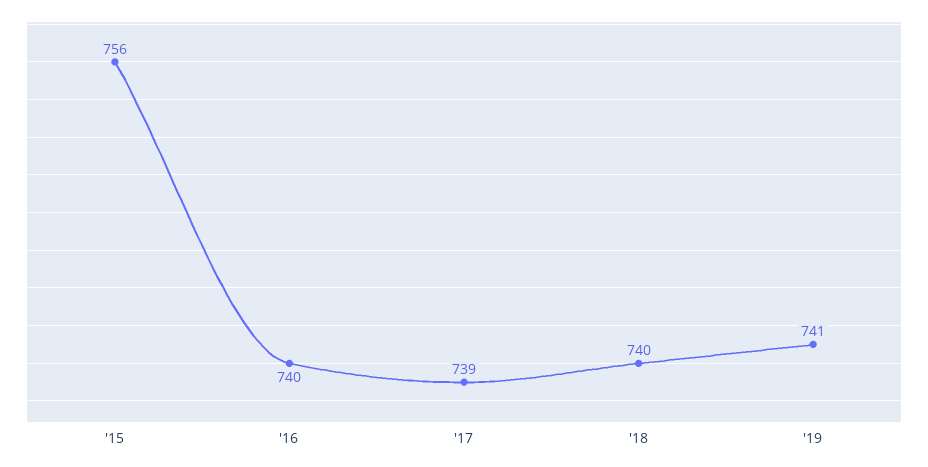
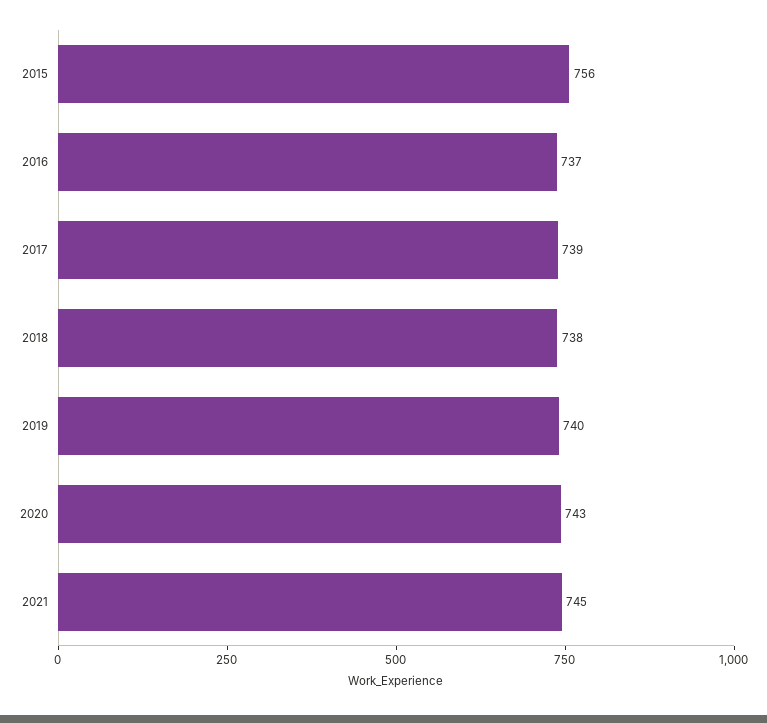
'16: 740 -> 737
'18: 740 -> 738
'19: 741 -> 740
2020: none -> 743
2021: none -> 745

